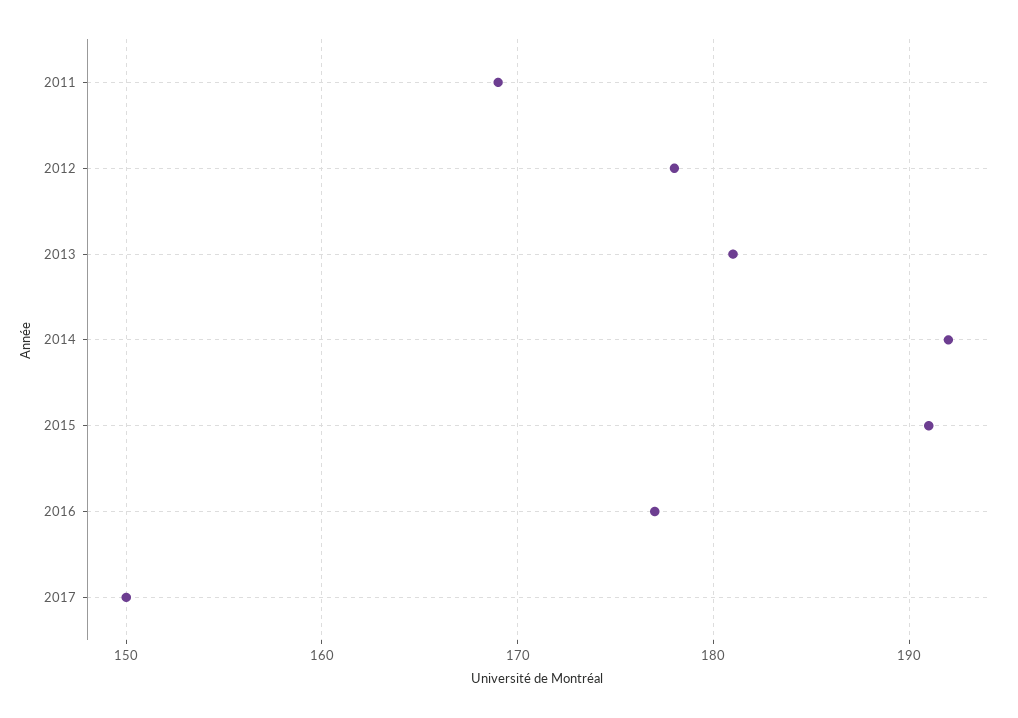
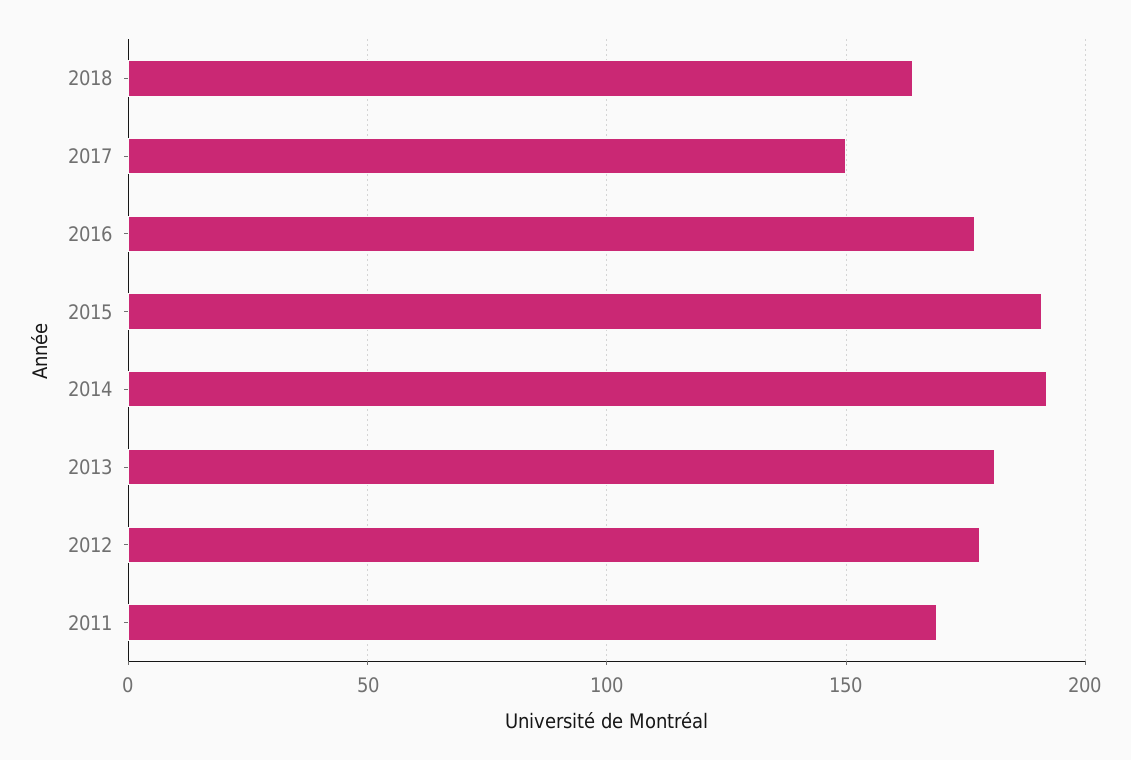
2018: none -> 165

